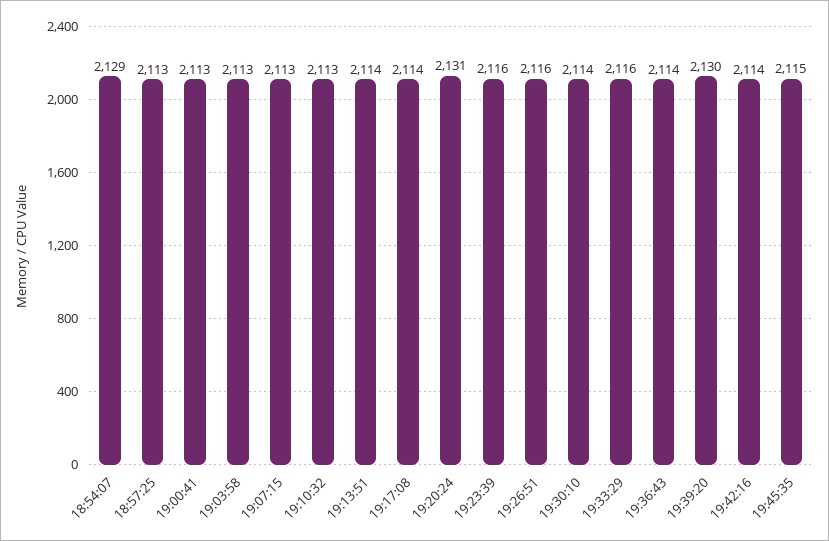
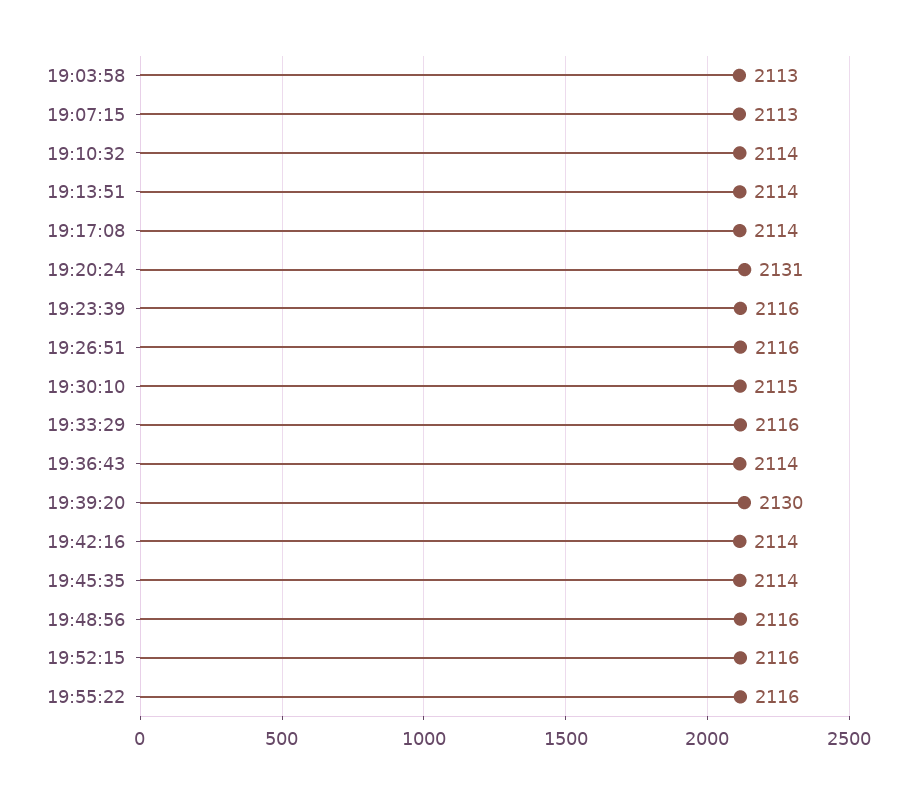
18:54:07: 2129 -> none
18:57:25: 2113 -> none
19:00:41: 2113 -> none
19:10:32: 2113 -> 2114
19:30:10: 2114 -> 2115
19:45:35: 2115 -> 2114
19:48:56: none -> 2116
19:52:15: none -> 2116
19:55:22: none -> 2116

